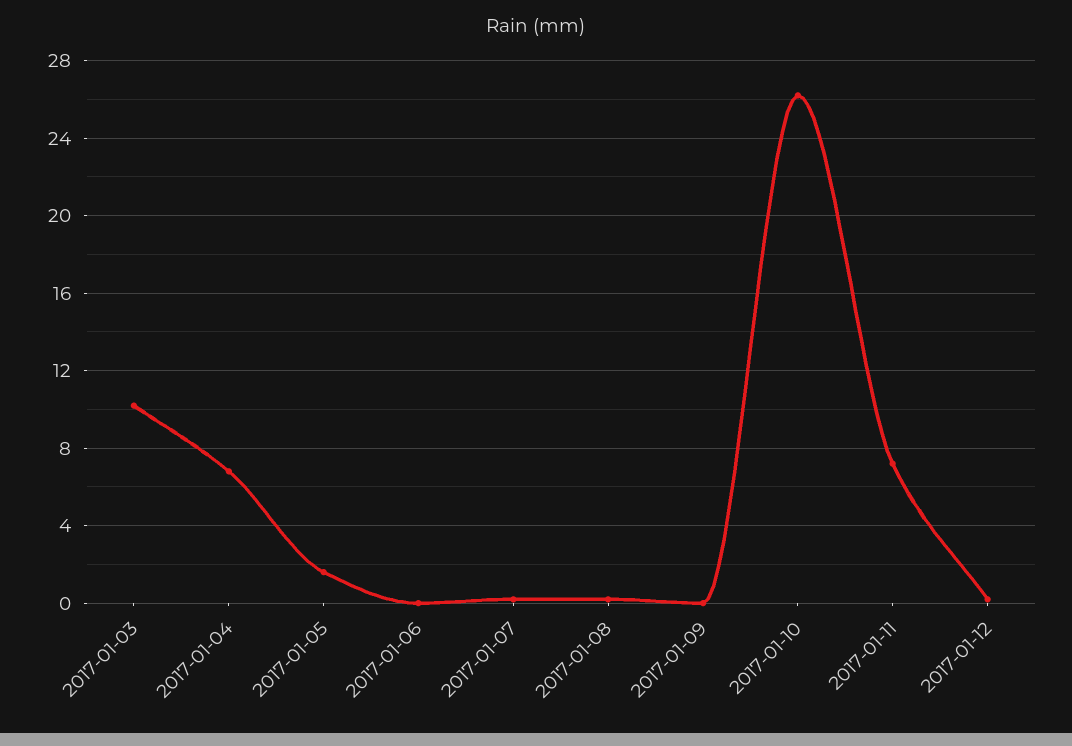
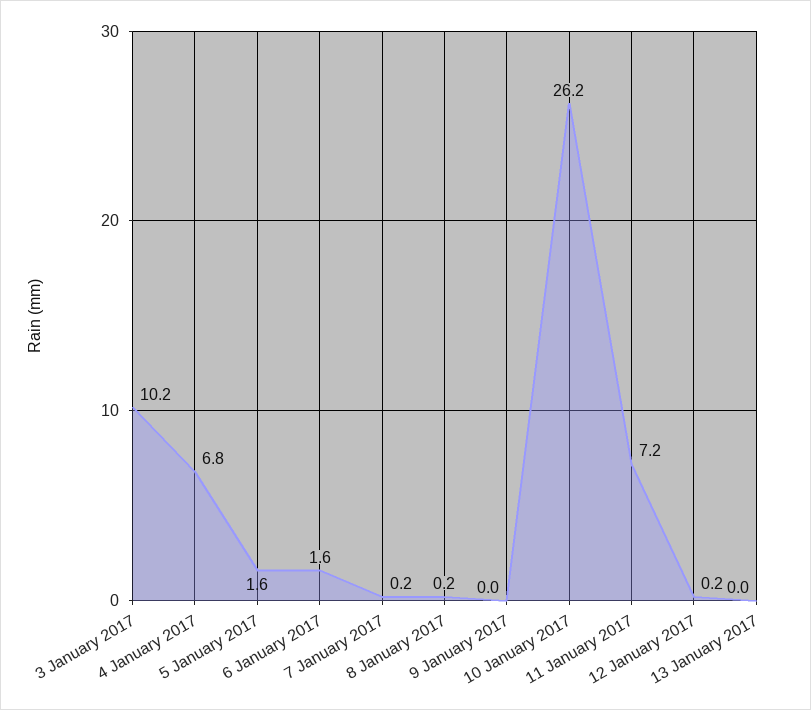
2017-01-06: 0 -> 1.6
13 January 2017: none -> 0

